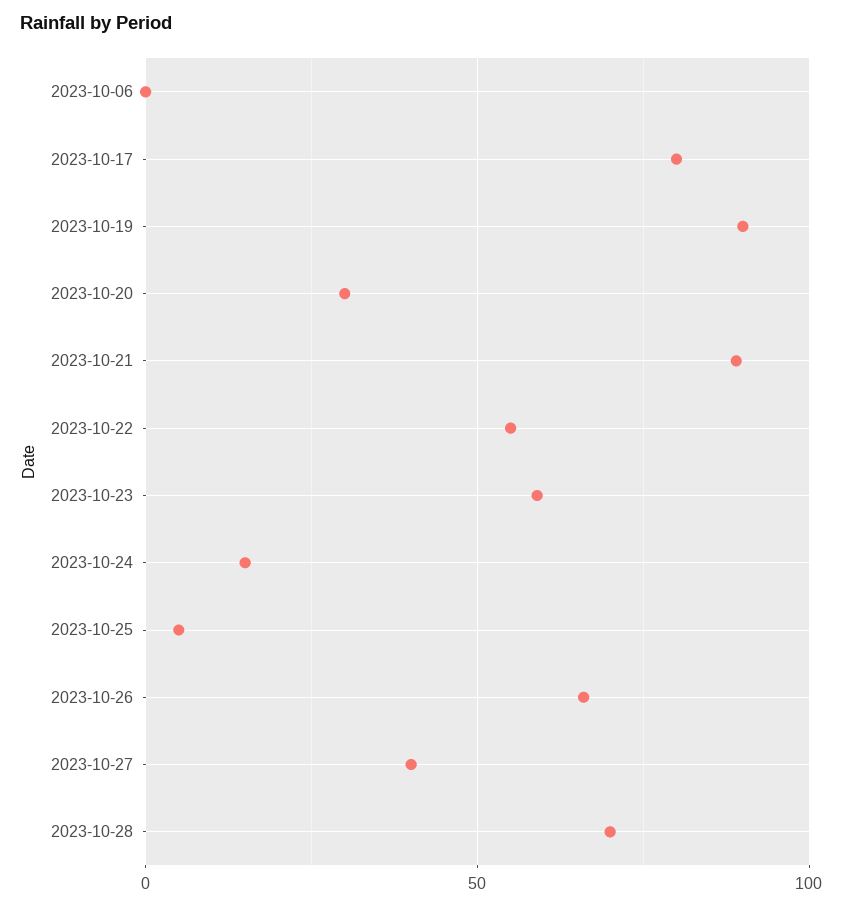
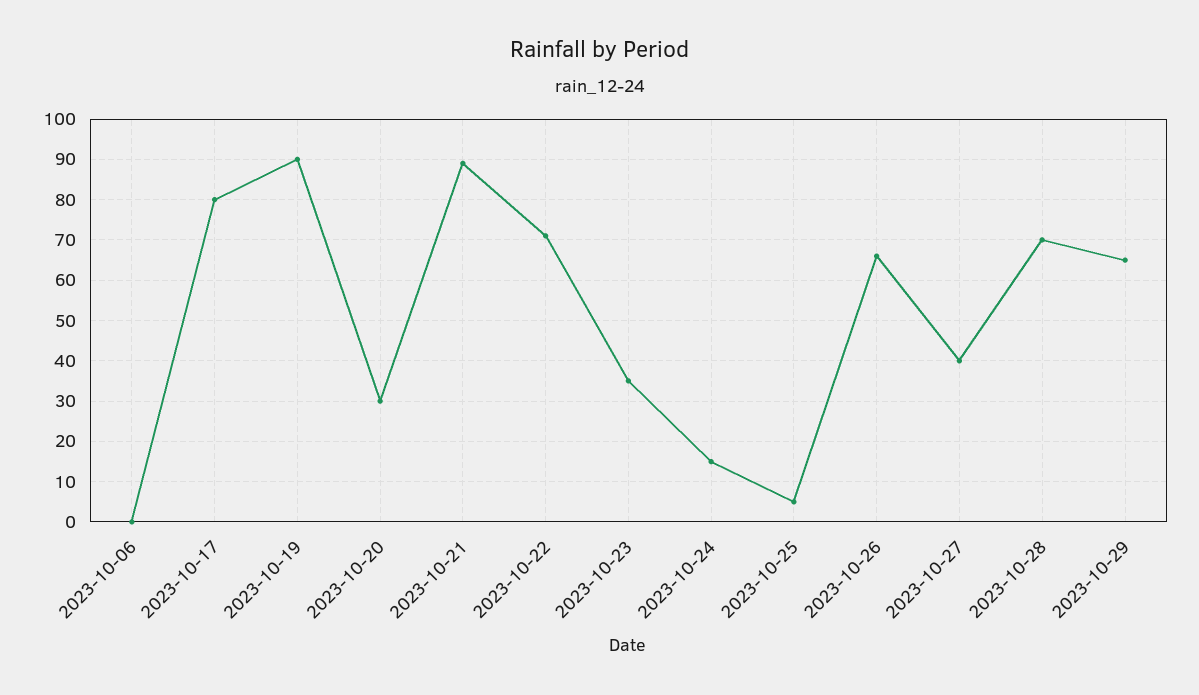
2023-10-22: 55 -> 70
2023-10-23: 60 -> 35
2023-10-29: none -> 65

